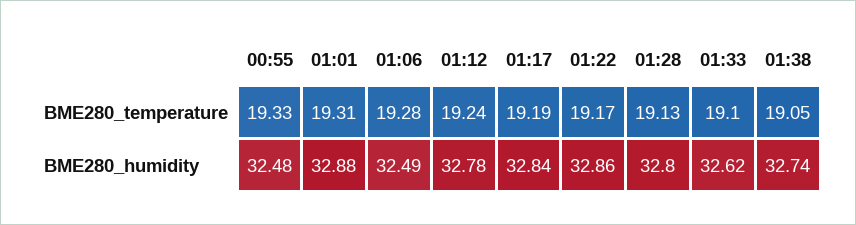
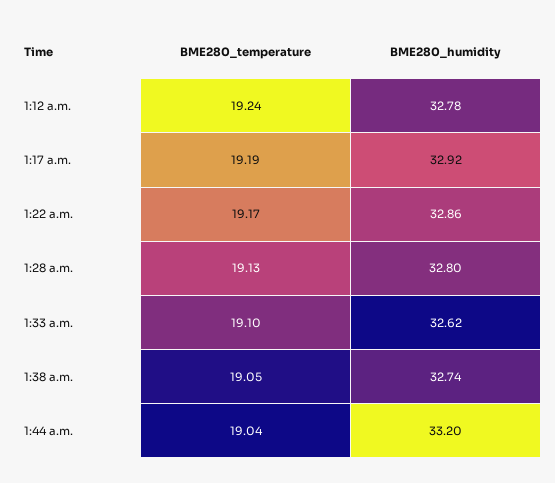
00:55, BME280_temperature: 19.33 -> none
01:01, BME280_temperature: 19.31 -> none
01:06, BME280_temperature: 19.28 -> none
00:55, BME280_humidity: 32.48 -> none
01:01, BME280_humidity: 32.88 -> none
01:06, BME280_humidity: 32.49 -> none
01:17, BME280_humidity: 32.84 -> 32.92
1:44 a.m., BME280_temperature: none -> 19.04
1:44 a.m., BME280_humidity: none -> 33.2

